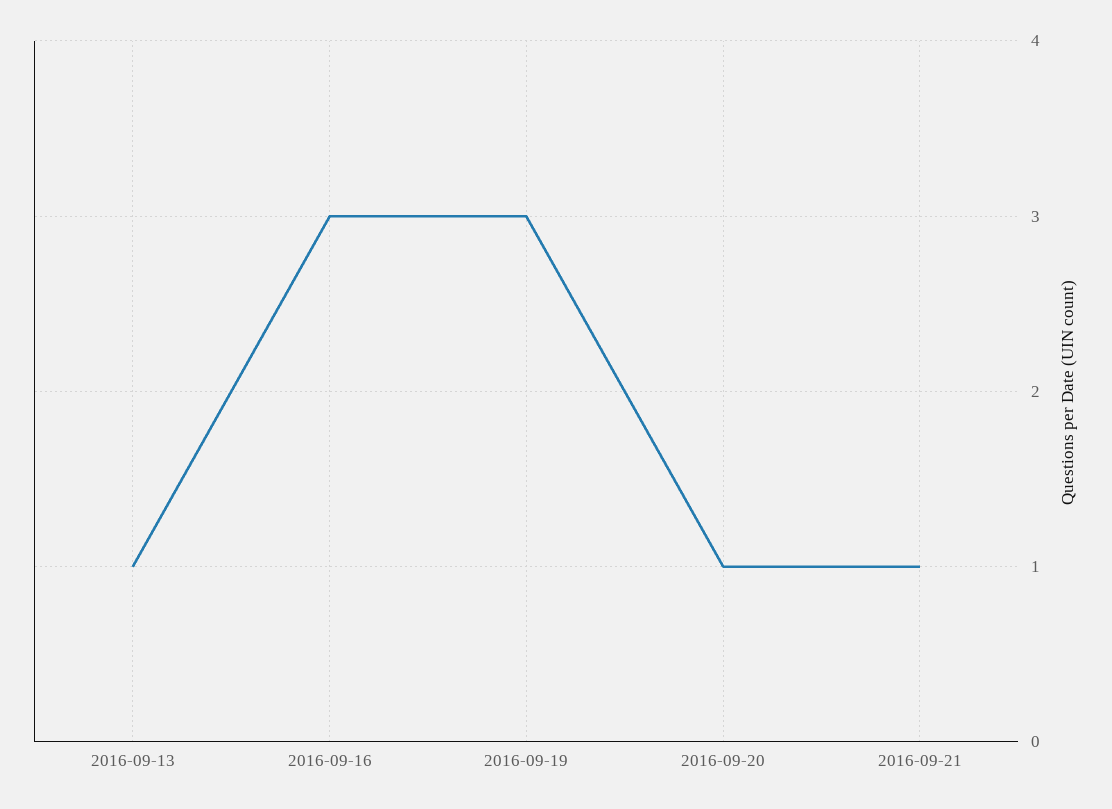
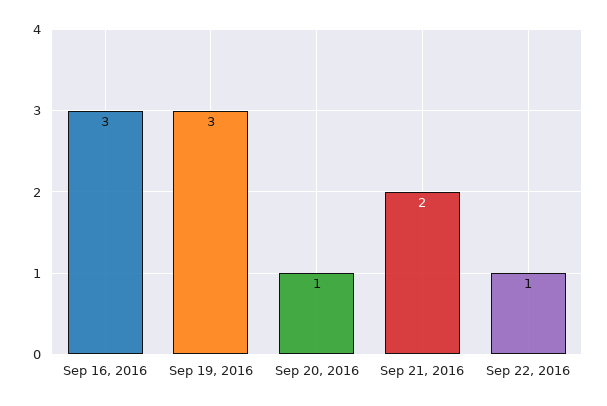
2016-09-13: 1 -> none
2016-09-21: 1 -> 2
Sep 22, 2016: none -> 1

